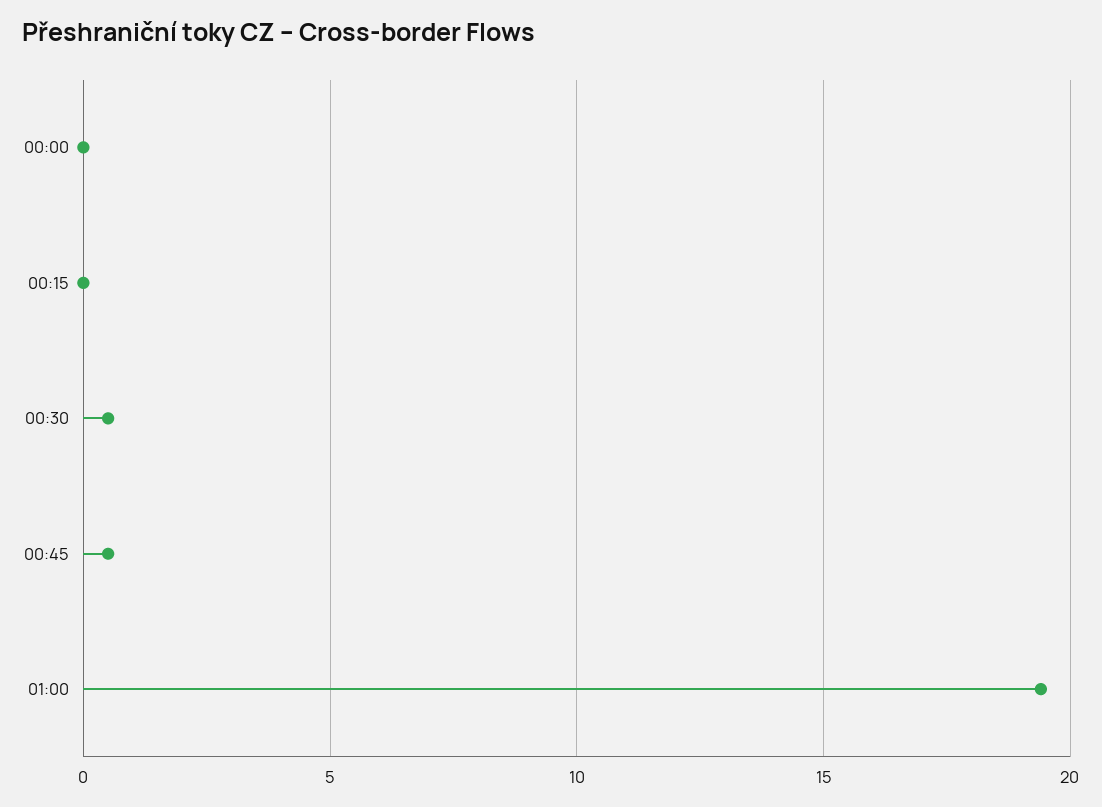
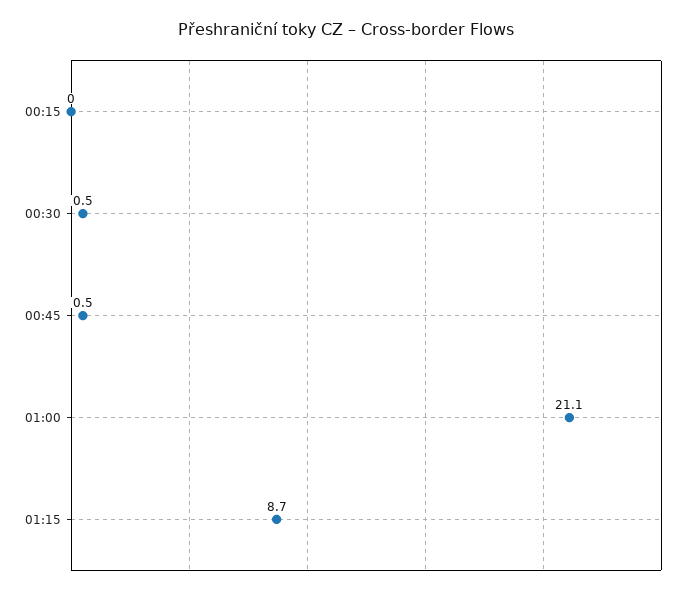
00:00: 0 -> none
01:00: 19.5 -> 21.1
01:15: none -> 8.7

